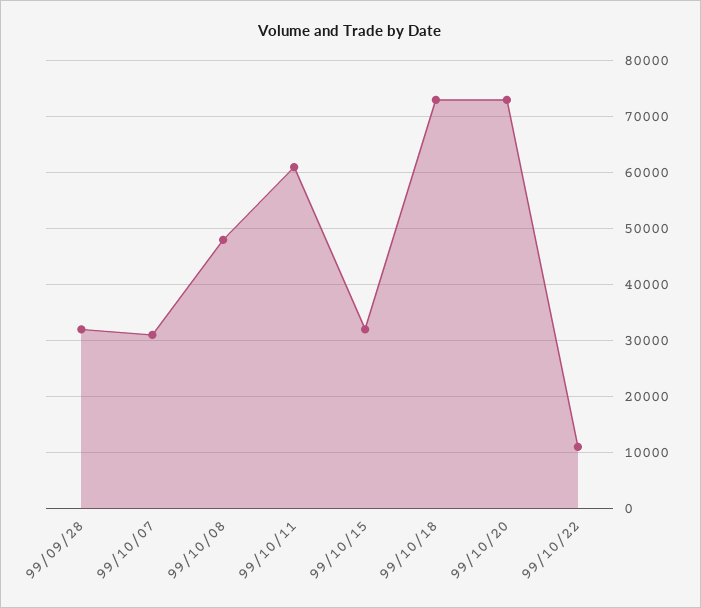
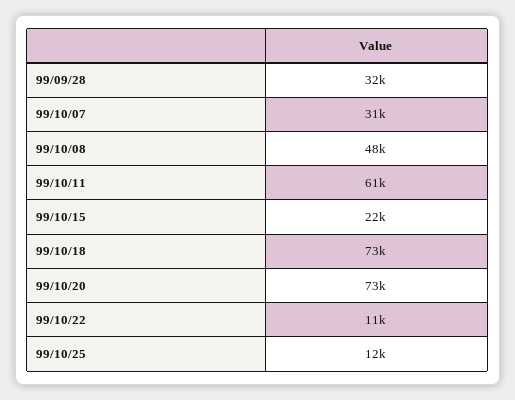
99/10/15: 32000 -> 22000
99/10/25: none -> 12000

